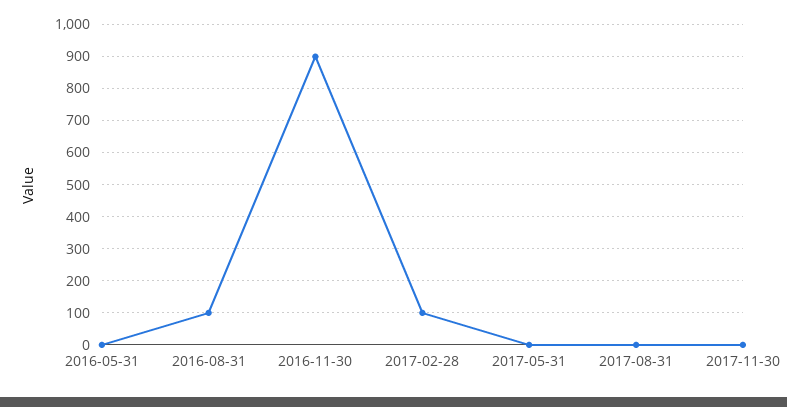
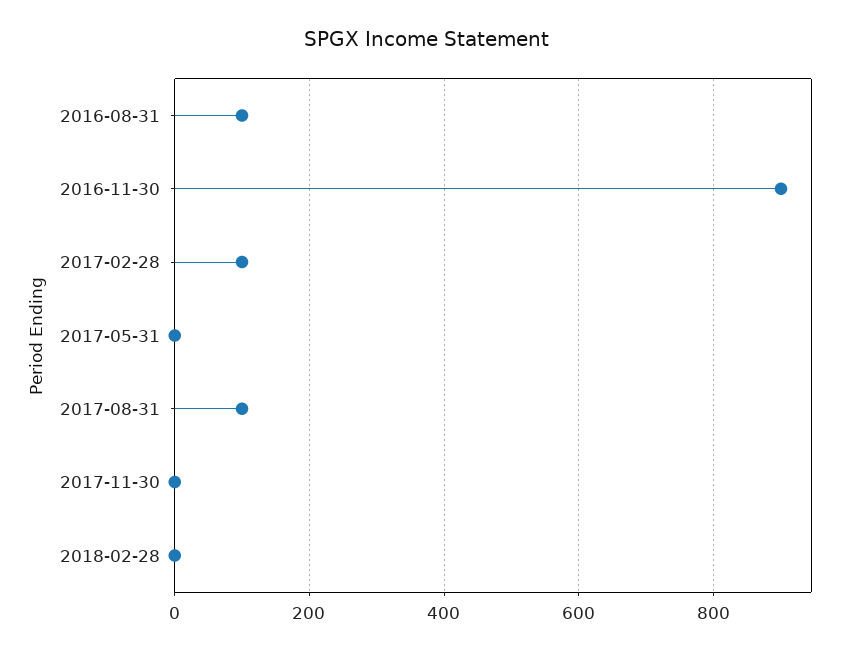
2016-05-31: 0 -> none
2017-08-31: 0 -> 100
2018-02-28: none -> 0

